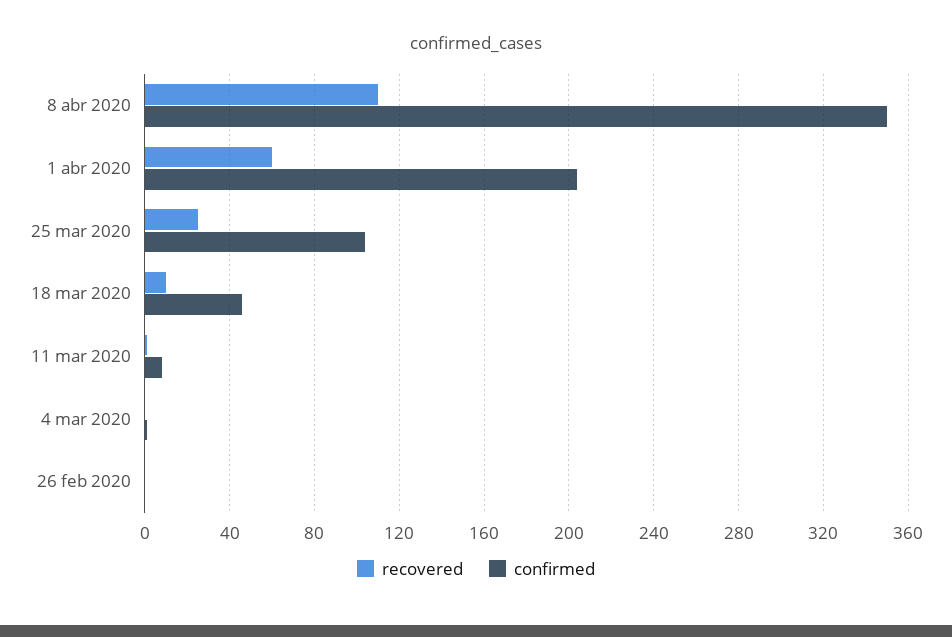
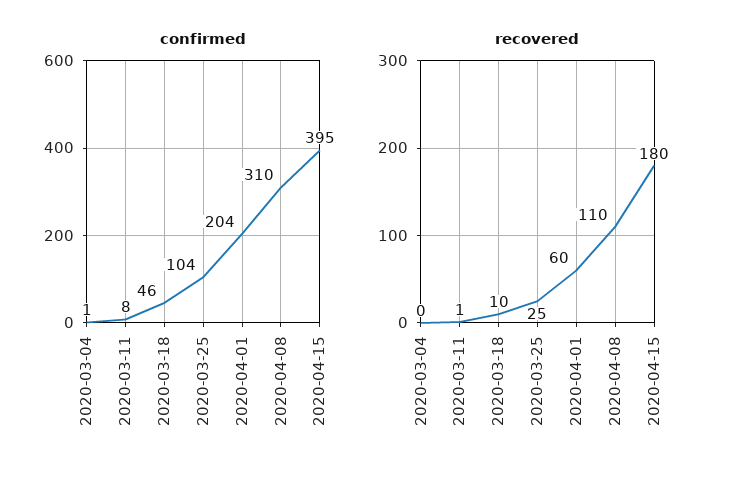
confirmed, 8 abr 2020: 350 -> 310
recovered, 26 feb 2020: 0 -> none
confirmed, 26 feb 2020: 0 -> none
confirmed, 2020-04-15: none -> 395
recovered, 2020-04-15: none -> 180

